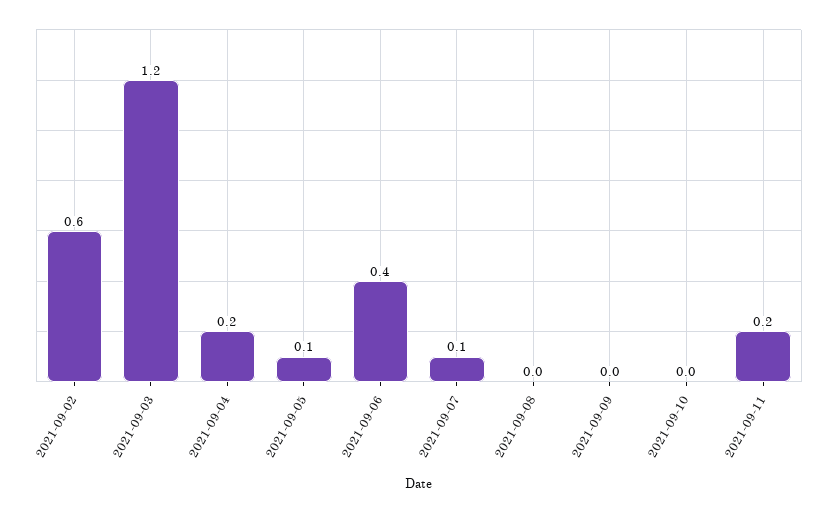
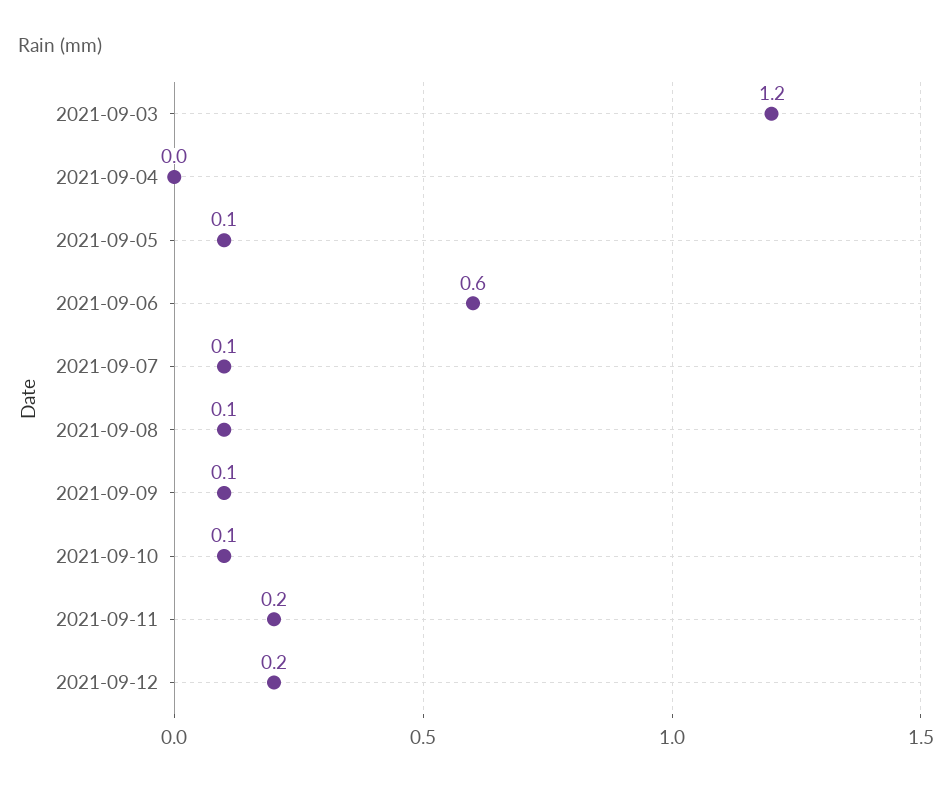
2021-09-02: 0.6 -> none
2021-09-04: 0.2 -> 0
2021-09-06: 0.4 -> 0.6
2021-09-08: 0 -> 0.1
2021-09-09: 0 -> 0.1
2021-09-10: 0 -> 0.1
2021-09-12: none -> 0.2

